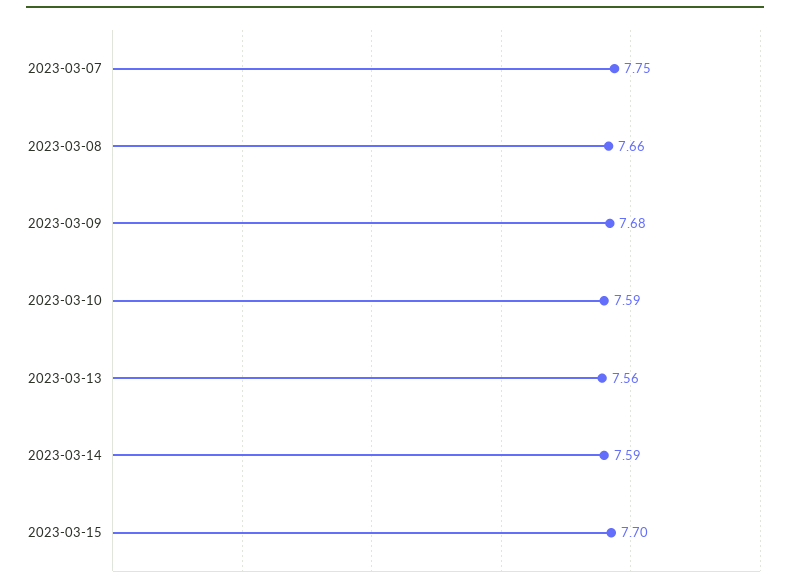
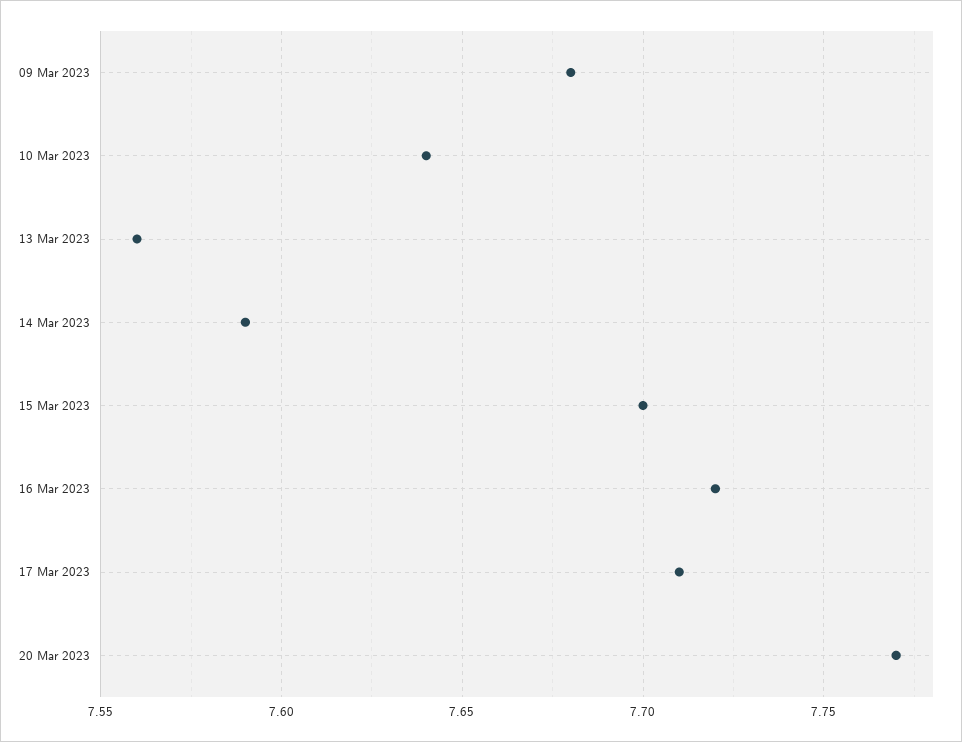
2023-03-07: 7.75 -> none
2023-03-08: 7.66 -> none
2023-03-10: 7.59 -> 7.64
16 Mar 2023: none -> 7.72
17 Mar 2023: none -> 7.71
20 Mar 2023: none -> 7.77

